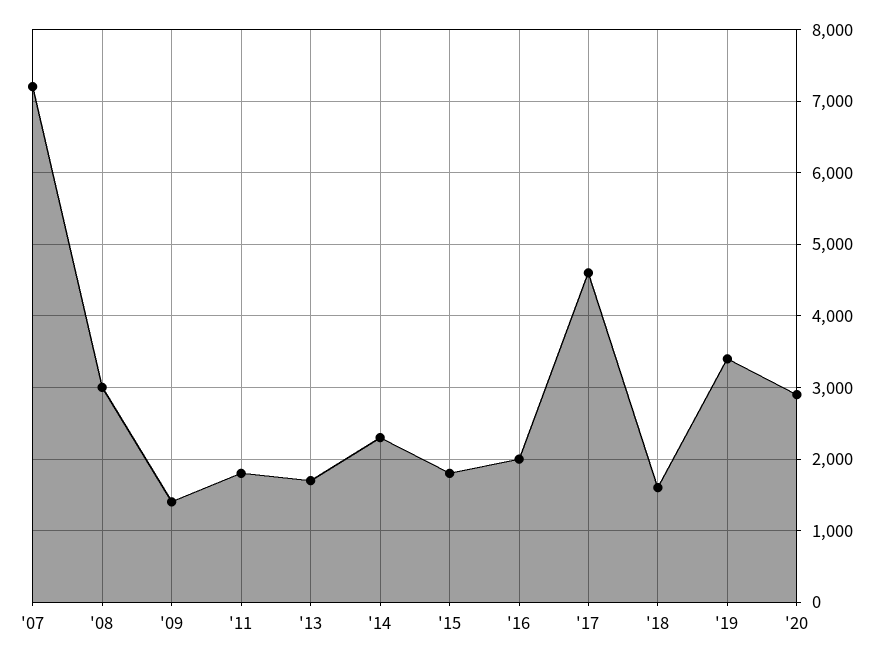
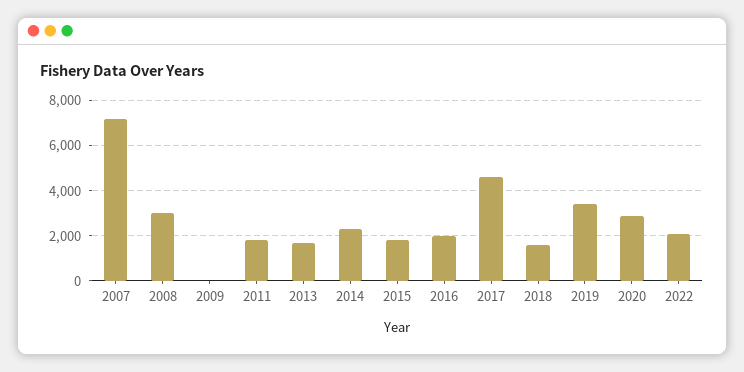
'09: 1400 -> 0
2022: none -> 2000

